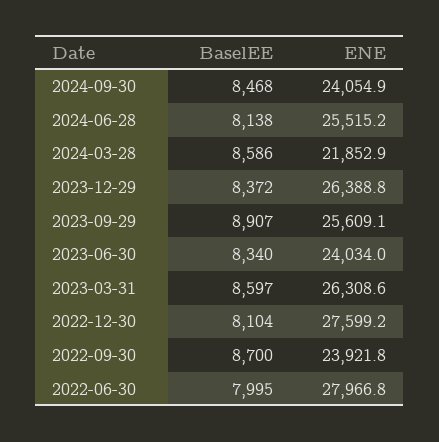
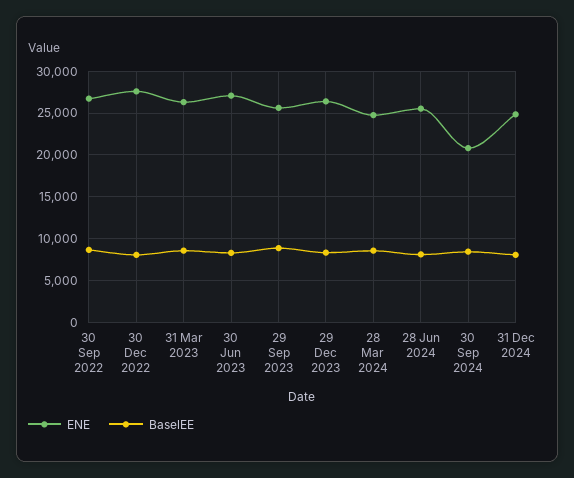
ENE, 2024-09-30: 24054.9 -> 21000
ENE, 2024-03-28: 21852.9 -> 25000
ENE, 2023-06-30: 24034 -> 27000
ENE, 2022-09-30: 23921.8 -> 27000
BaselEE, 2022-06-30: 7995 -> none
ENE, 2022-06-30: 27966.8 -> none
ENE, 31 Dec 2024: none -> 25000
BaselEE, 31 Dec 2024: none -> 8000

